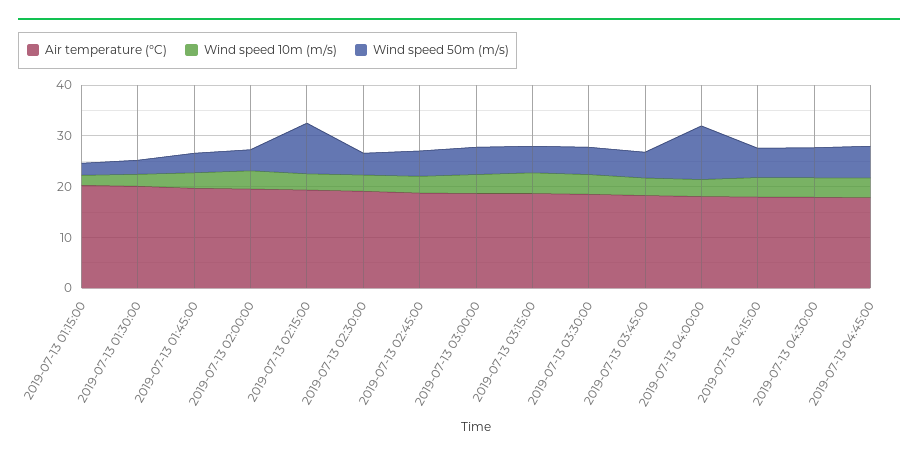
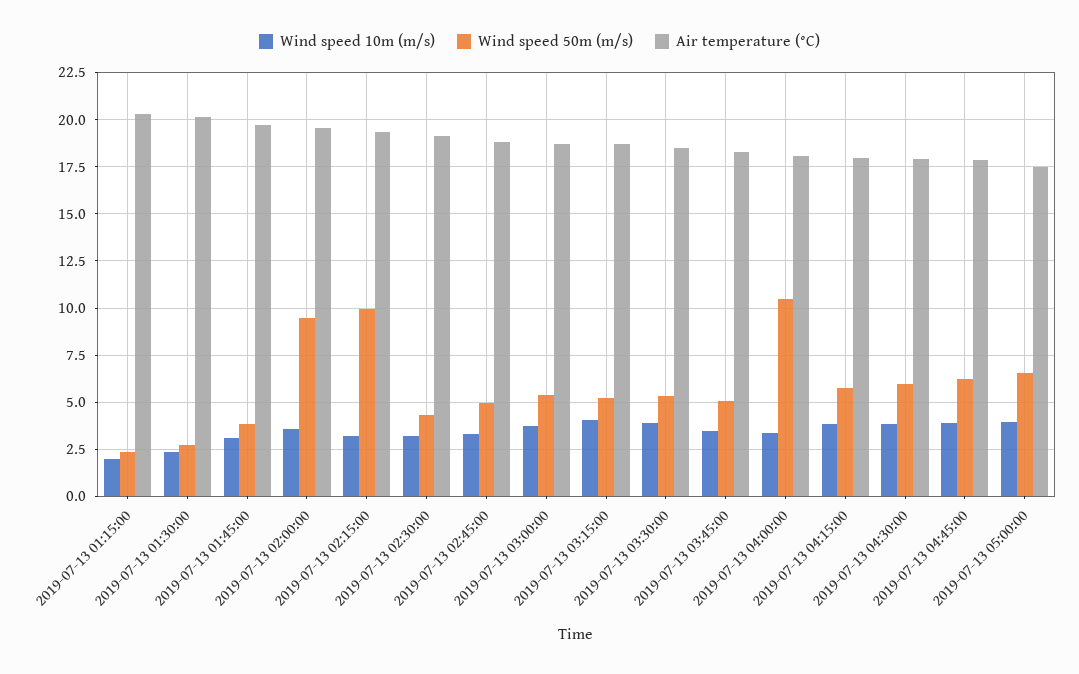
Wind speed 50m (m/s), 2019-07-13 02:00:00: 4 -> 9.5
Wind speed 10m (m/s), 2019-07-13 05:00:00: none -> 4
Wind speed 50m (m/s), 2019-07-13 05:00:00: none -> 6.5
Air temperature (°C), 2019-07-13 05:00:00: none -> 17.5

